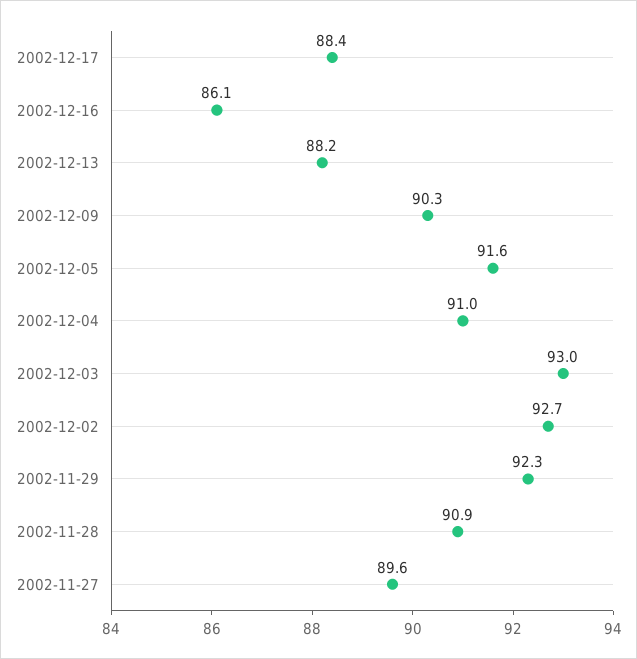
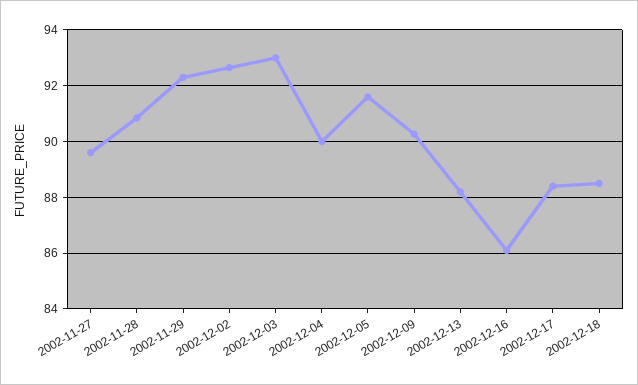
2002-12-04: 91 -> 90
2002-12-18: none -> 88.5

